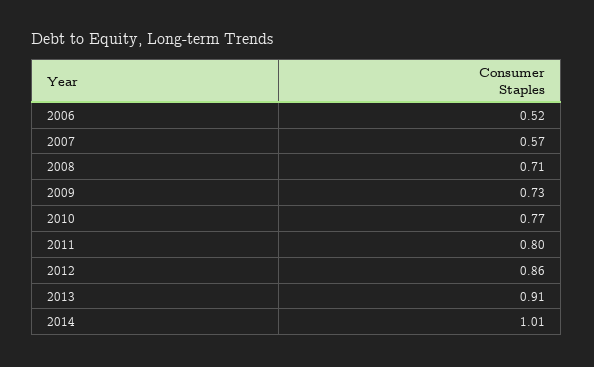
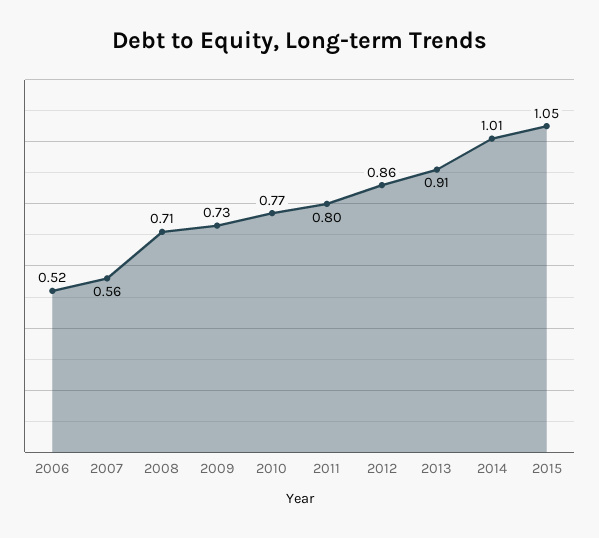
2007: 0.57 -> 0.56
2015: none -> 1.05

